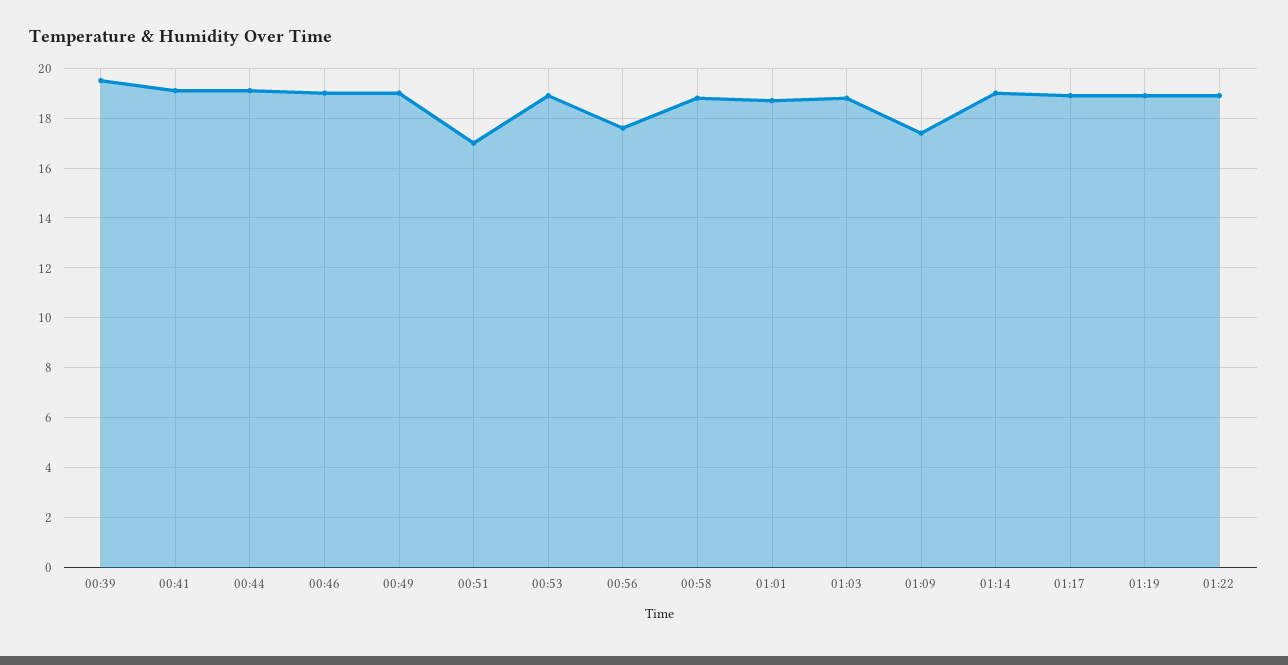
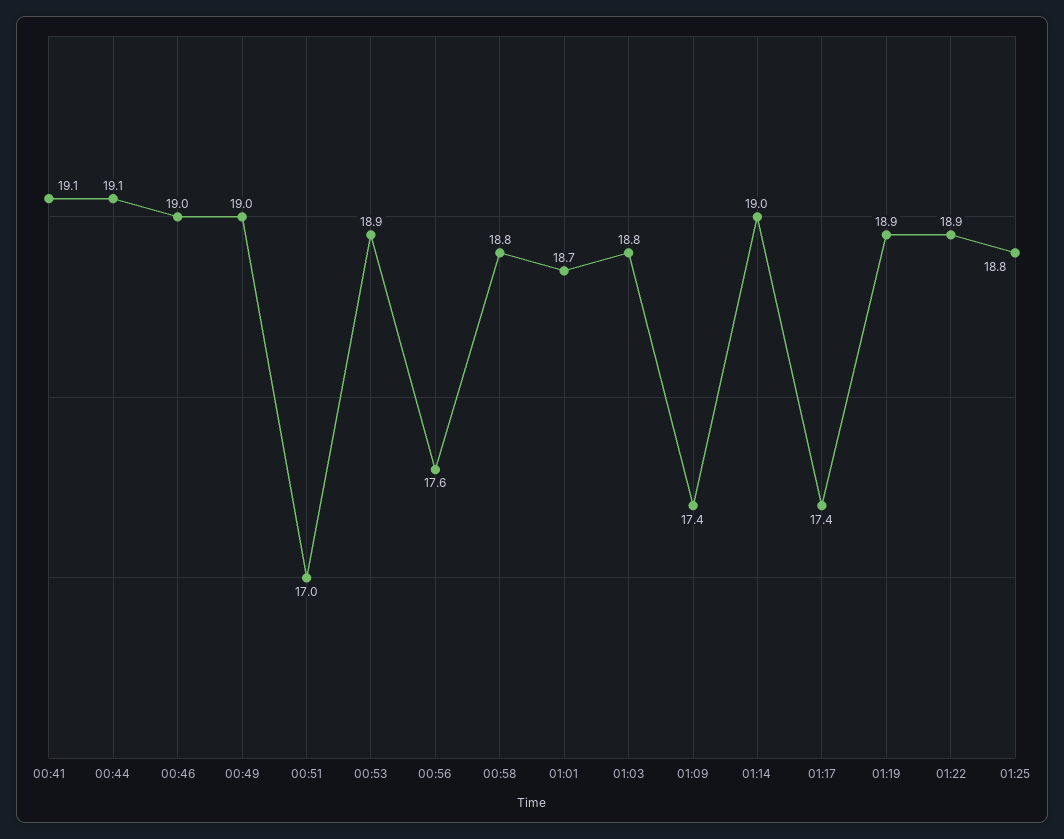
00:39: 19.5 -> none
01:17: 19 -> 17.4
01:25: none -> 18.8

